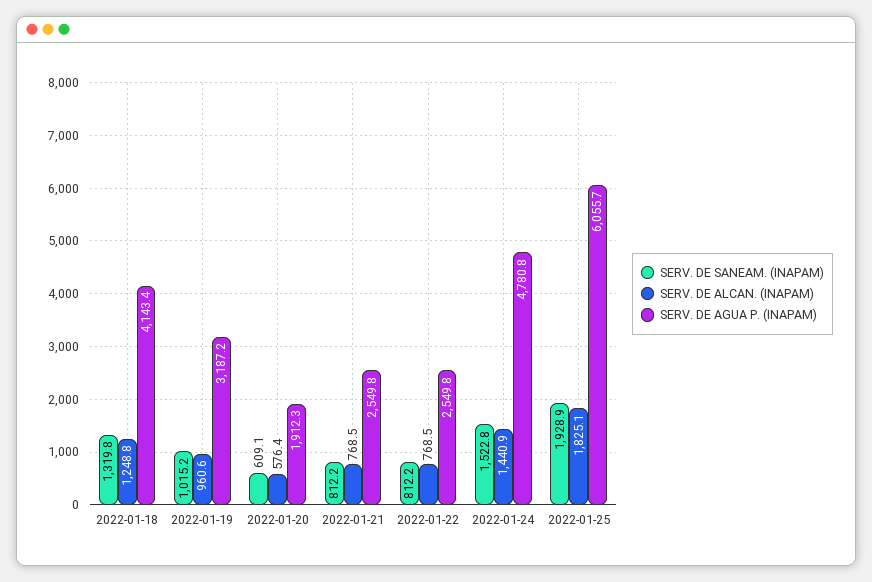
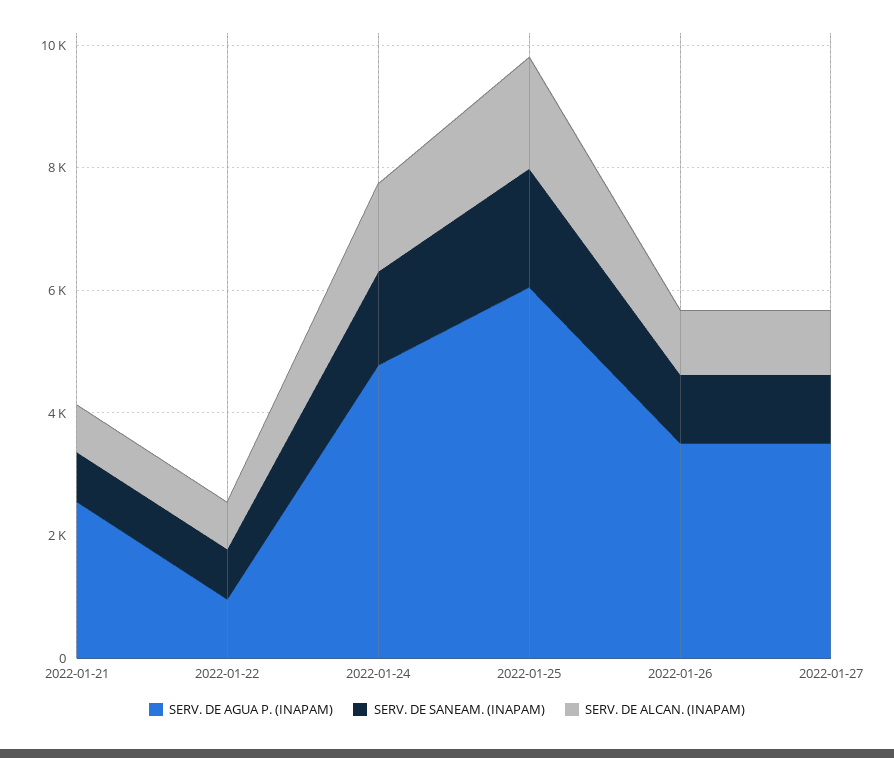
SERV. DE SANEAM. (INAPAM), 2022-01-18: 1319.8 -> none
SERV. DE ALCAN. (INAPAM), 2022-01-18: 1248.8 -> none
SERV. DE AGUA P. (INAPAM), 2022-01-18: 4143.4 -> none
SERV. DE SANEAM. (INAPAM), 2022-01-19: 1015.2 -> none
SERV. DE ALCAN. (INAPAM), 2022-01-19: 960.6 -> none
SERV. DE AGUA P. (INAPAM), 2022-01-19: 3187.2 -> none
SERV. DE SANEAM. (INAPAM), 2022-01-20: 609.1 -> none
SERV. DE ALCAN. (INAPAM), 2022-01-20: 576.4 -> none
SERV. DE AGUA P. (INAPAM), 2022-01-20: 1912.3 -> none
SERV. DE AGUA P. (INAPAM), 2022-01-22: 2549.8 -> 1000
SERV. DE AGUA P. (INAPAM), 2022-01-26: none -> 3500
SERV. DE SANEAM. (INAPAM), 2022-01-26: none -> 1000
SERV. DE ALCAN. (INAPAM), 2022-01-26: none -> 1000
SERV. DE AGUA P. (INAPAM), 2022-01-27: none -> 3500
SERV. DE SANEAM. (INAPAM), 2022-01-27: none -> 1000
SERV. DE ALCAN. (INAPAM), 2022-01-27: none -> 1000

